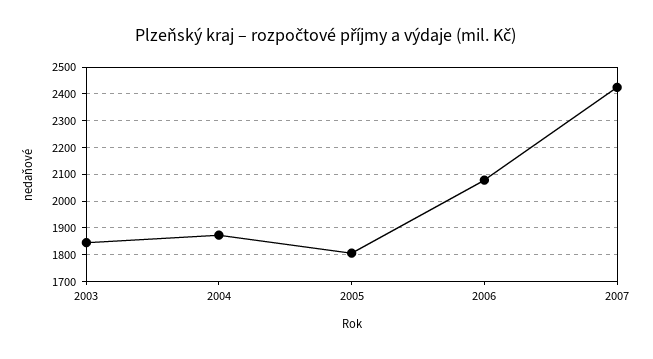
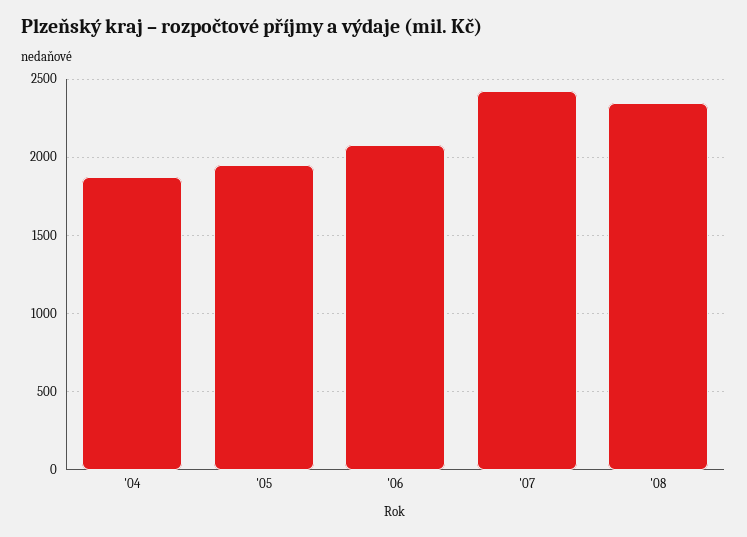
2003: 1850 -> none
2005: 1800 -> 1950
'08: none -> 2350

